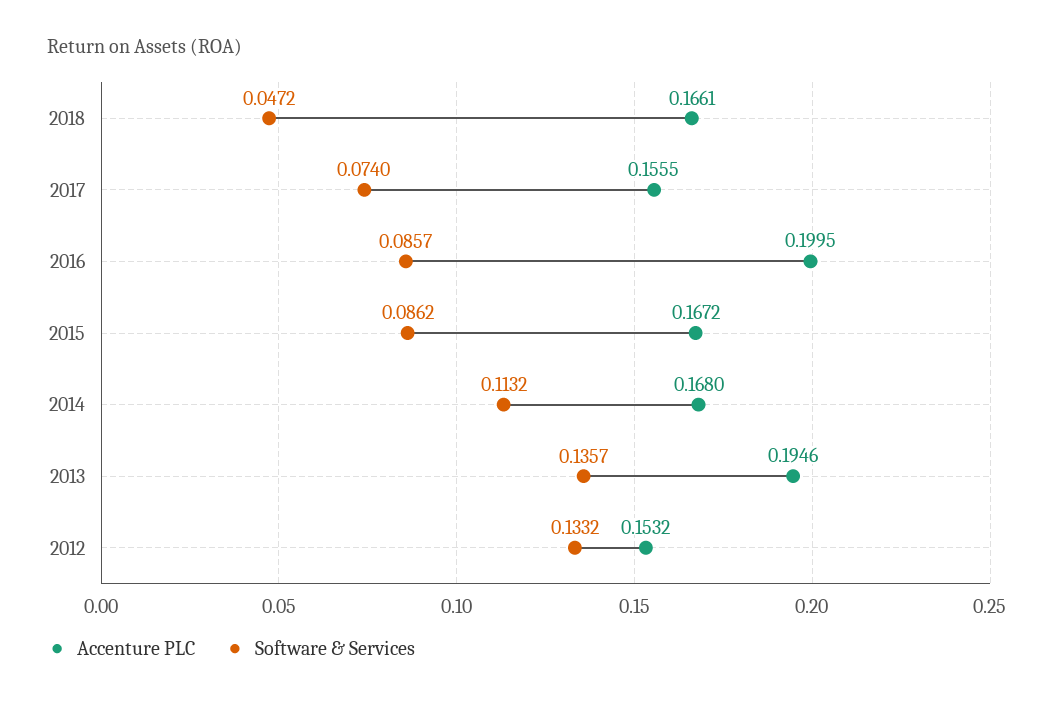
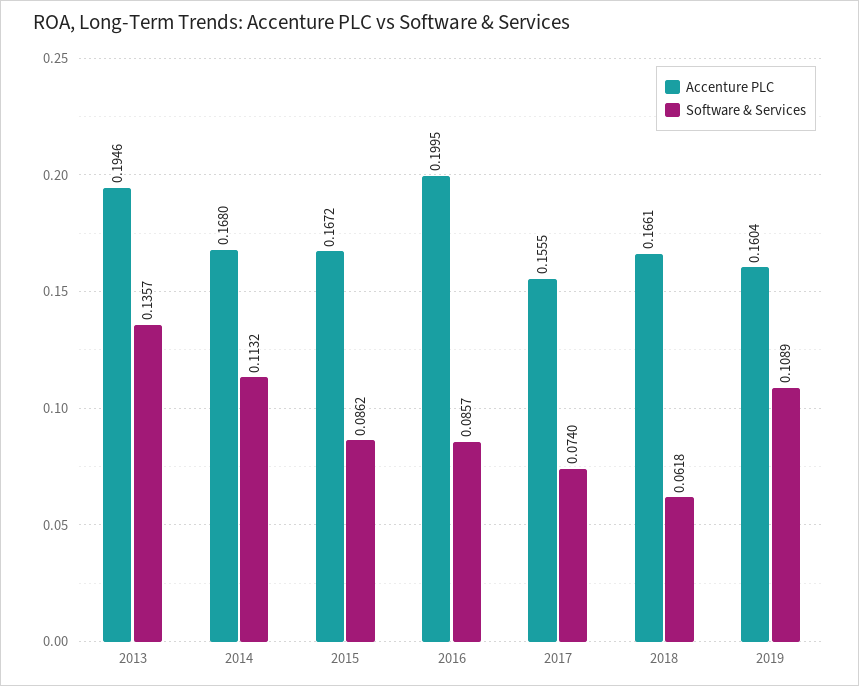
Software & Services, 2018: 0.0472 -> 0.0618
Accenture PLC, 2012: 0.1532 -> none
Software & Services, 2012: 0.1332 -> none
Accenture PLC, 2019: none -> 0.1604
Software & Services, 2019: none -> 0.1089

